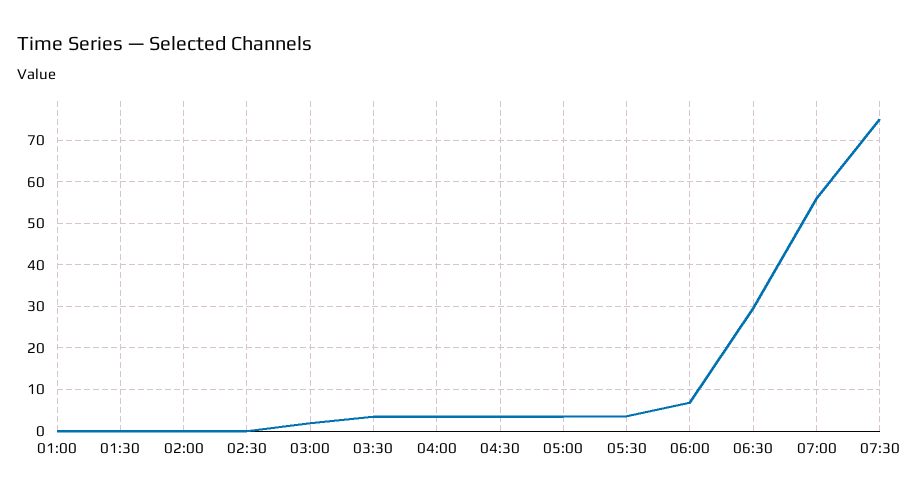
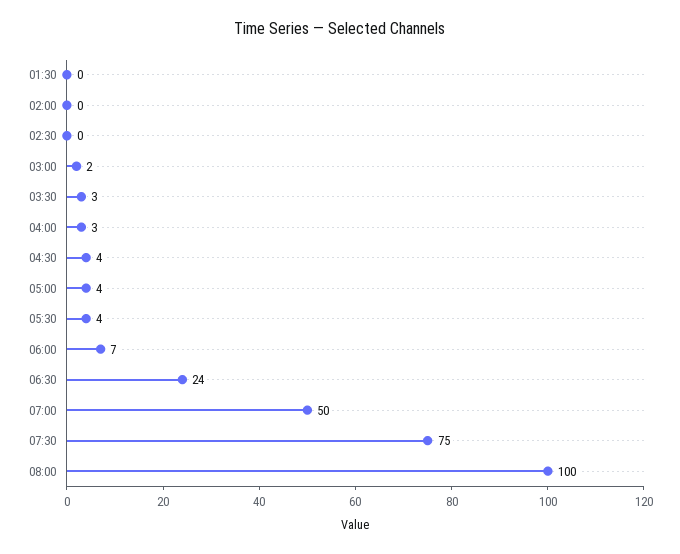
01:00: 0 -> none
06:30: 30 -> 24
07:00: 56 -> 50
08:00: none -> 100

